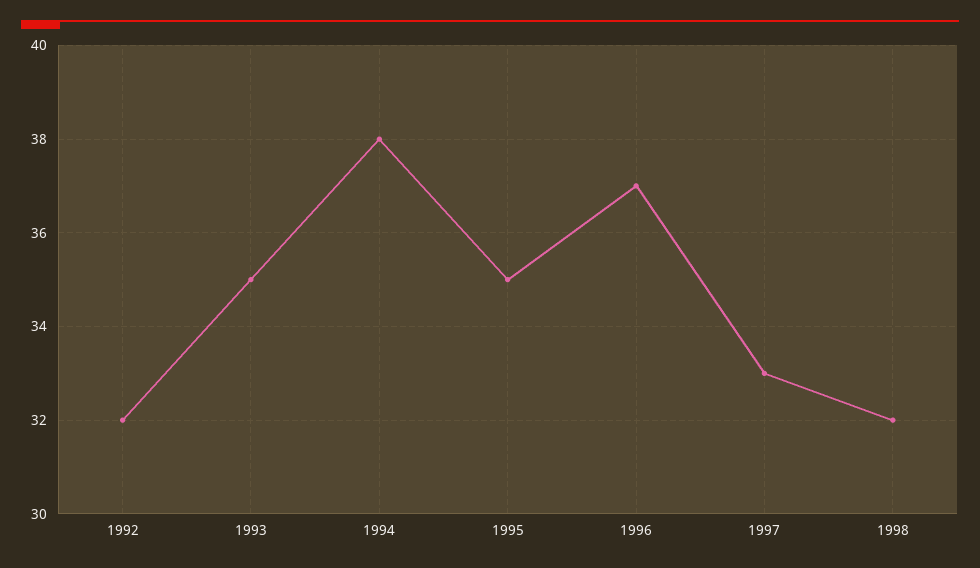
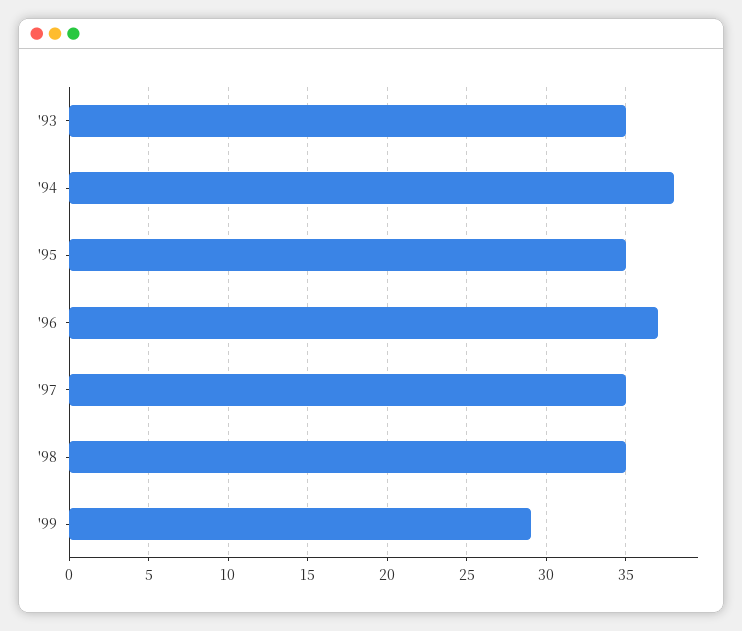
1992: 32 -> none
1997: 33 -> 35
1998: 32 -> 35
'99: none -> 29

